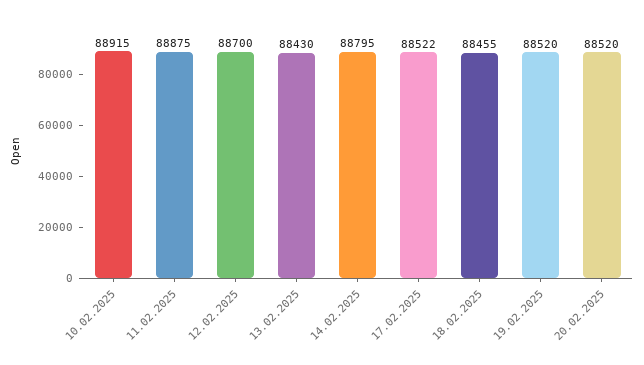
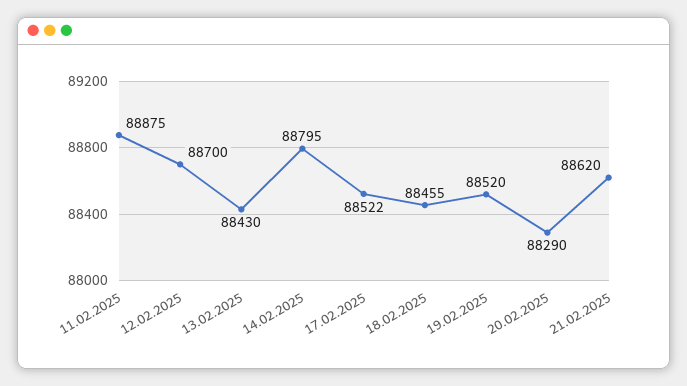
10.02.2025: 88915 -> none
20.02.2025: 88520 -> 88290
21.02.2025: none -> 88620

